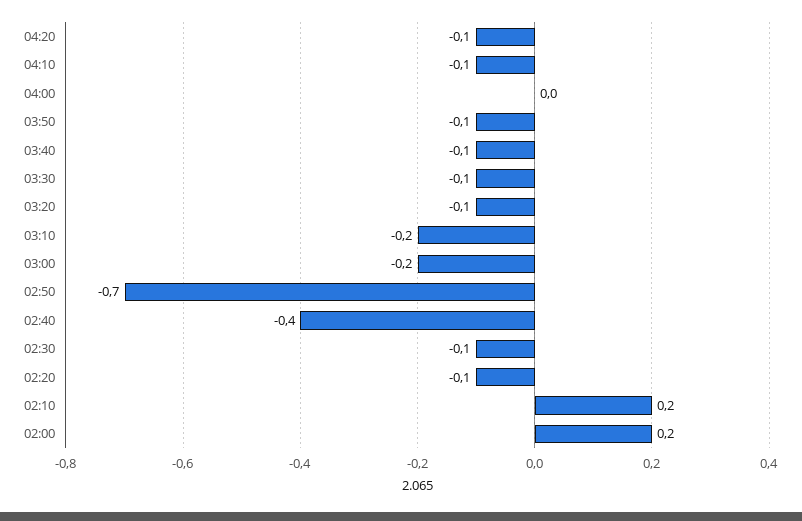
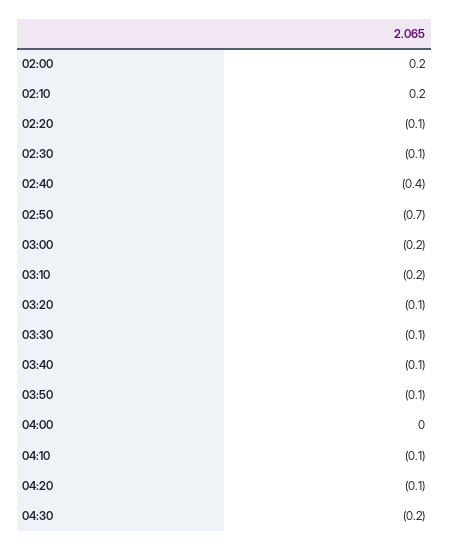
04:30: none -> -0.2

